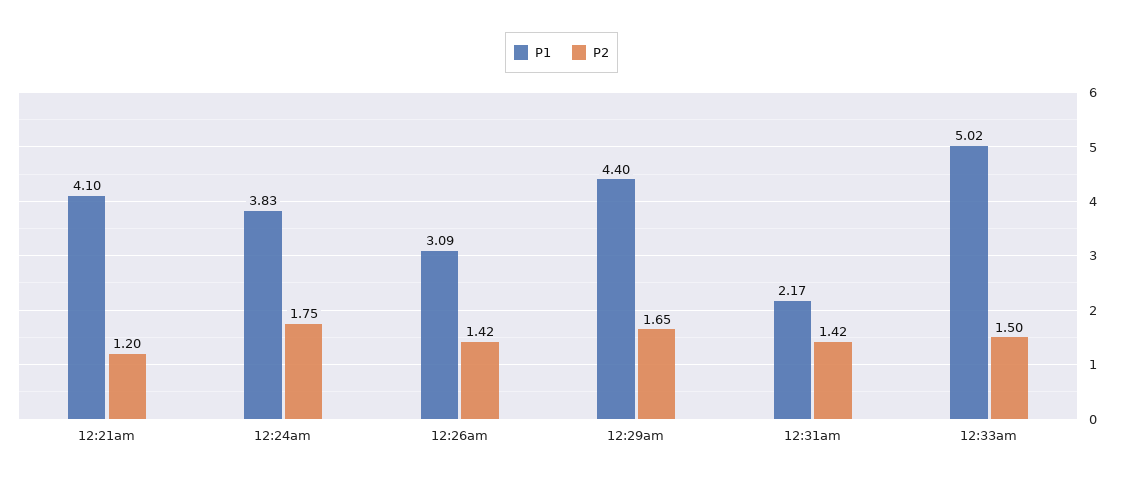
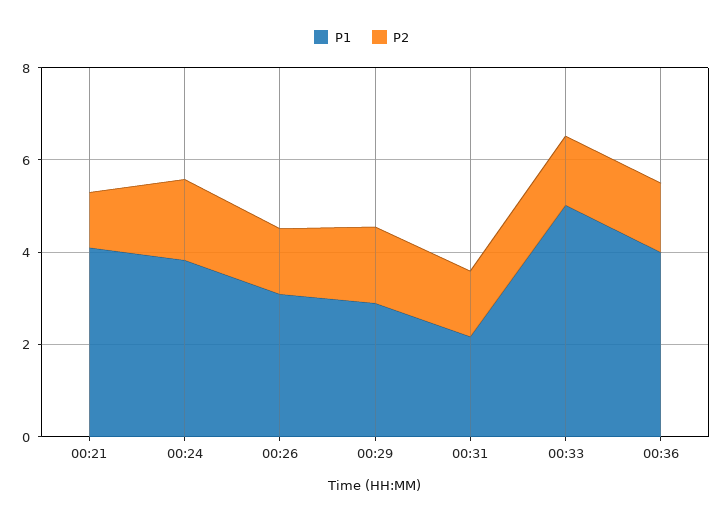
P1, 12:29am: 4.4 -> 3
P1, 00:36: none -> 4
P2, 00:36: none -> 1.5

